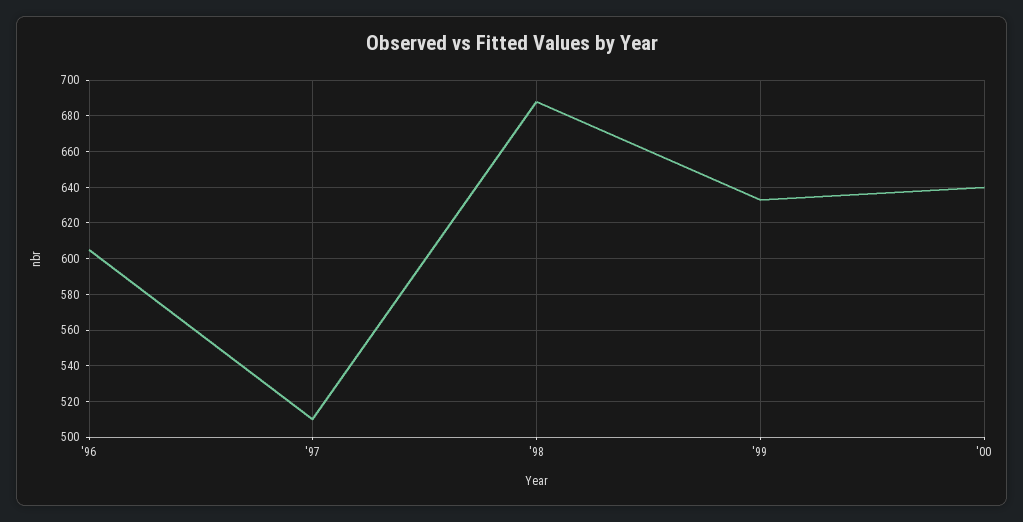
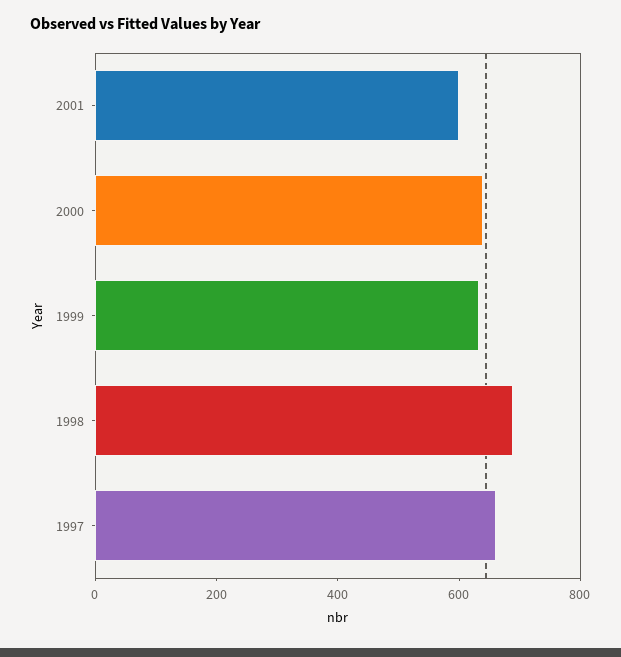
'96: 605 -> none
'97: 510 -> 650
2001: none -> 600

